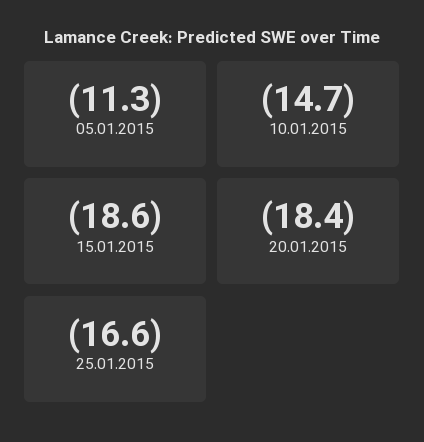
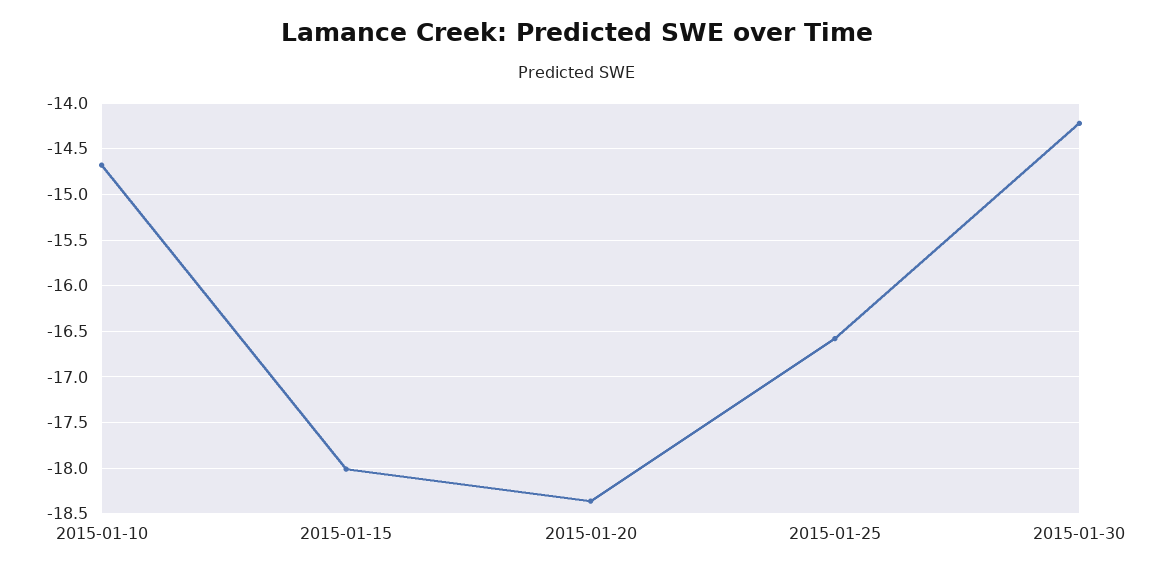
05.01.2015: -11.3 -> none
15.01.2015: -18.6 -> -18
2015-01-30: none -> -14.2

